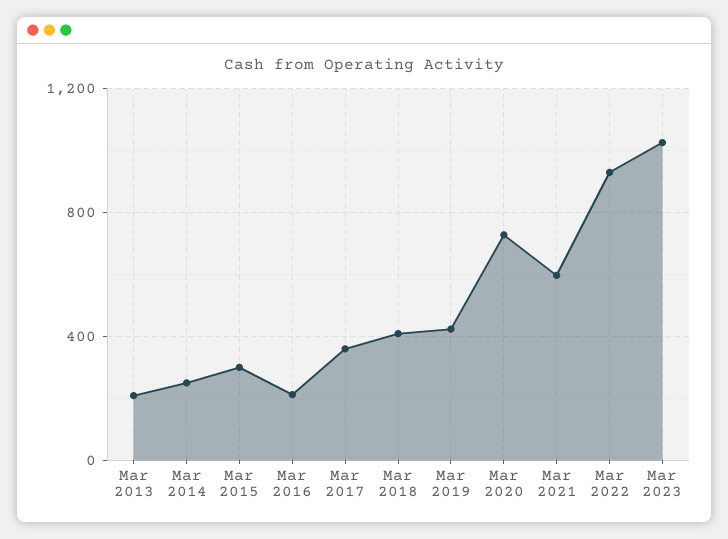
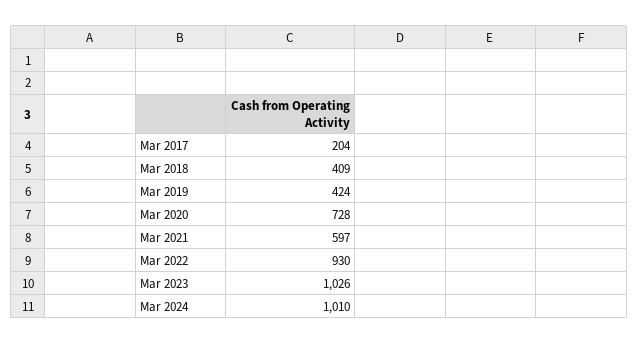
Mar 2013: 200 -> none
Mar 2014: 250 -> none
Mar 2015: 300 -> none
Mar 2016: 200 -> none
Mar 2017: 350 -> 204
Mar 2024: none -> 1010

